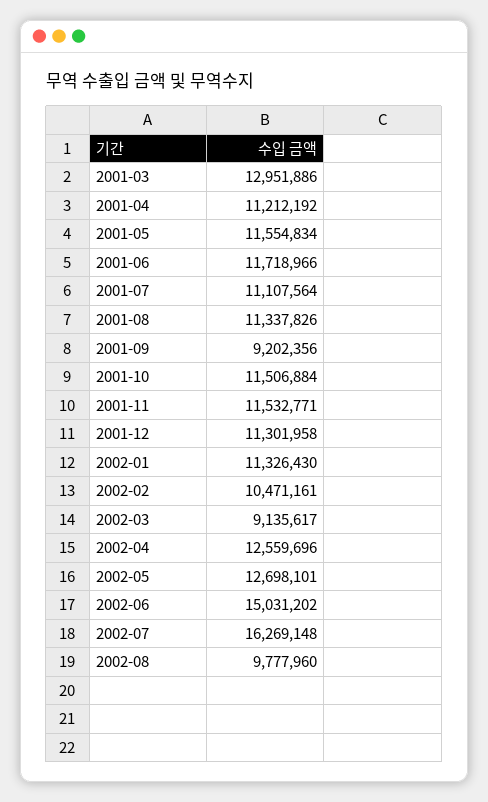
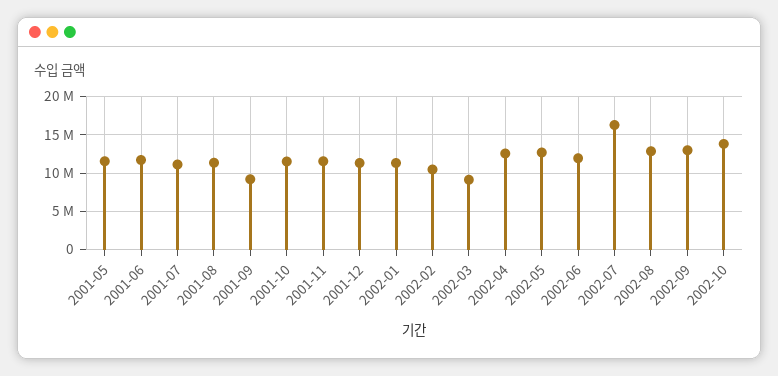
2001-03: 12951886 -> none
2001-04: 11212192 -> none
2002-06: 15031202 -> 12000000
2002-08: 9777960 -> 13000000
2002-09: none -> 13000000
2002-10: none -> 14000000

